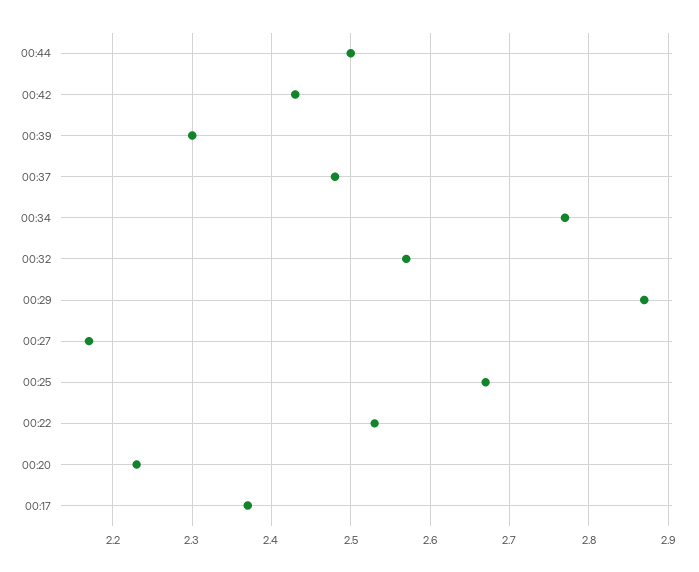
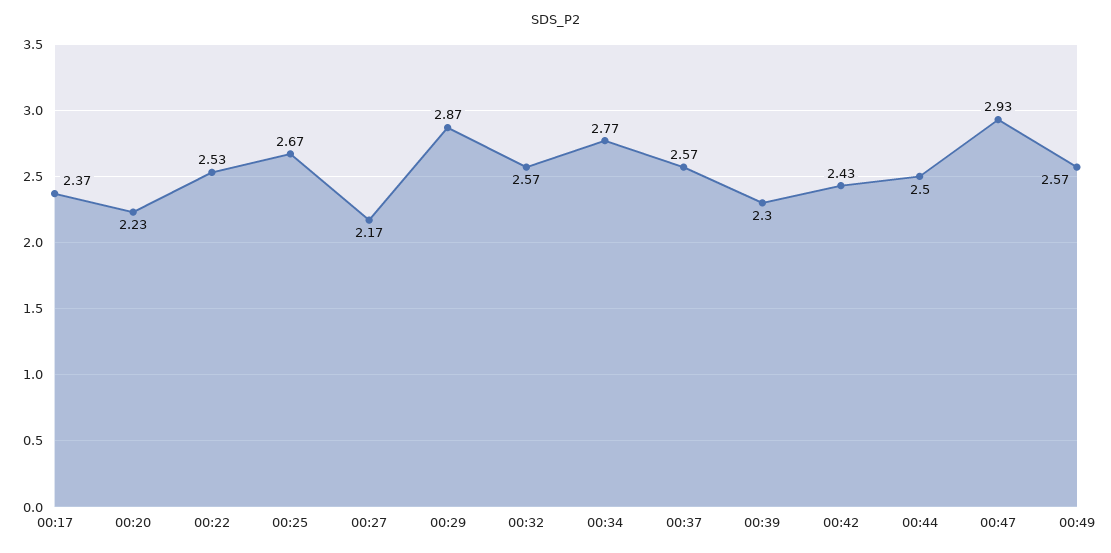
00:37: 2.48 -> 2.57
00:47: none -> 2.93
00:49: none -> 2.57

